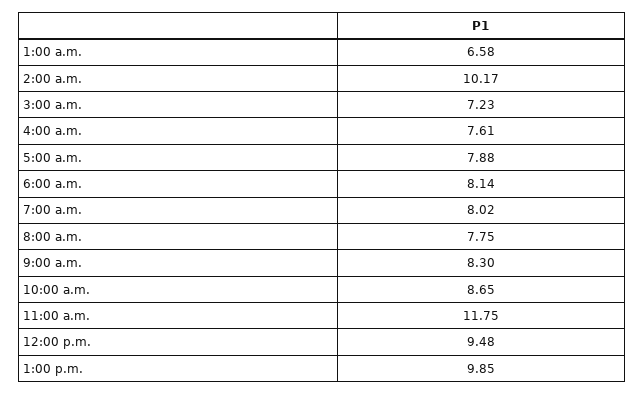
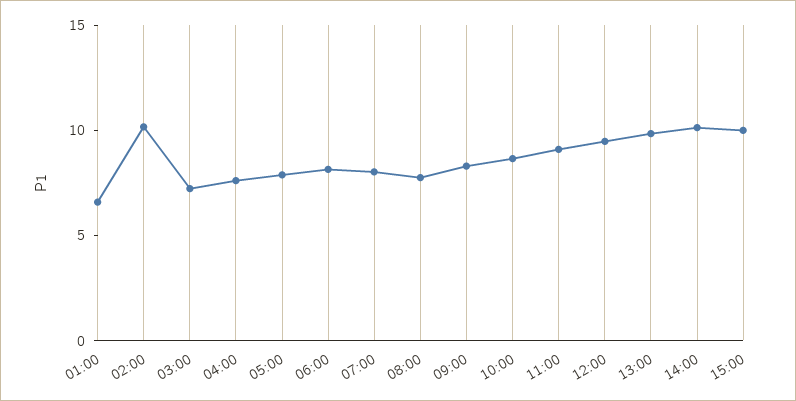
11:00 a.m.: 11.75 -> 9
14:00: none -> 10
15:00: none -> 10

